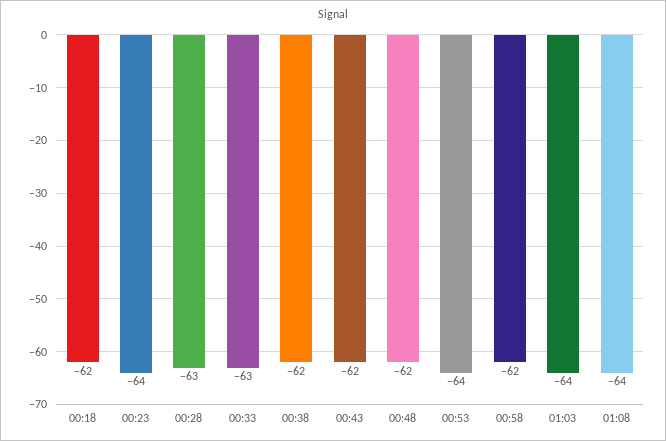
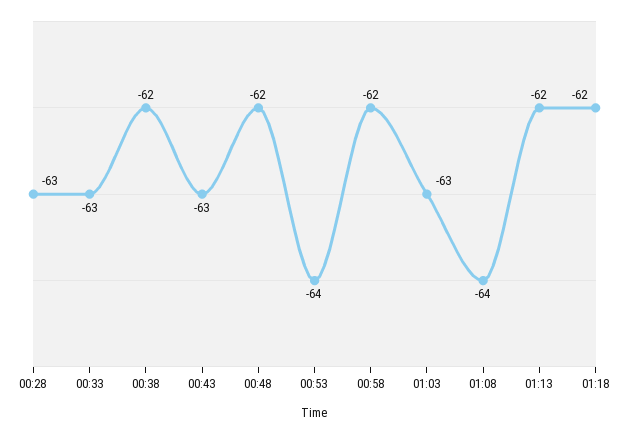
00:18: -62 -> none
00:23: -64 -> none
00:43: -62 -> -63
01:03: -64 -> -63
01:13: none -> -62
01:18: none -> -62

